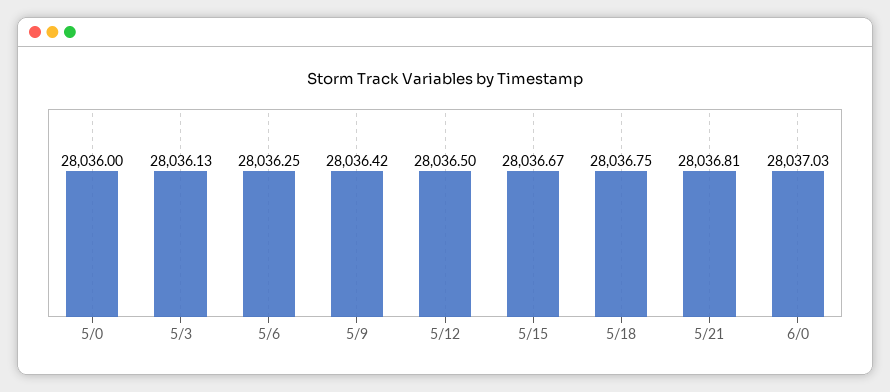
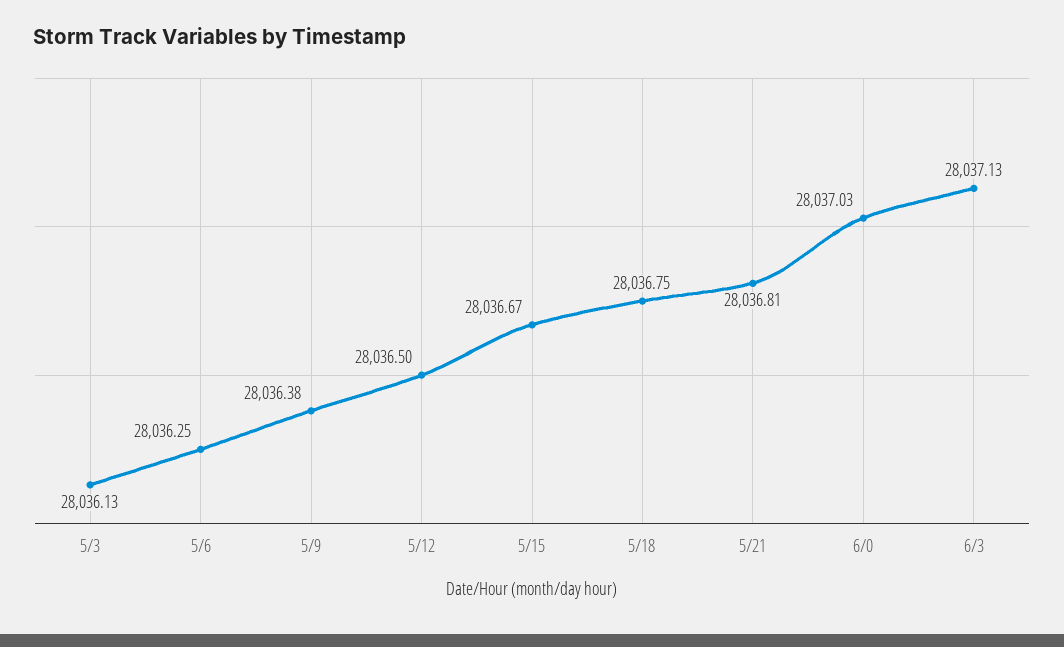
5/0: 28036 -> none
5/9: 28036.42 -> 28036.38
6/3: none -> 28037.13

